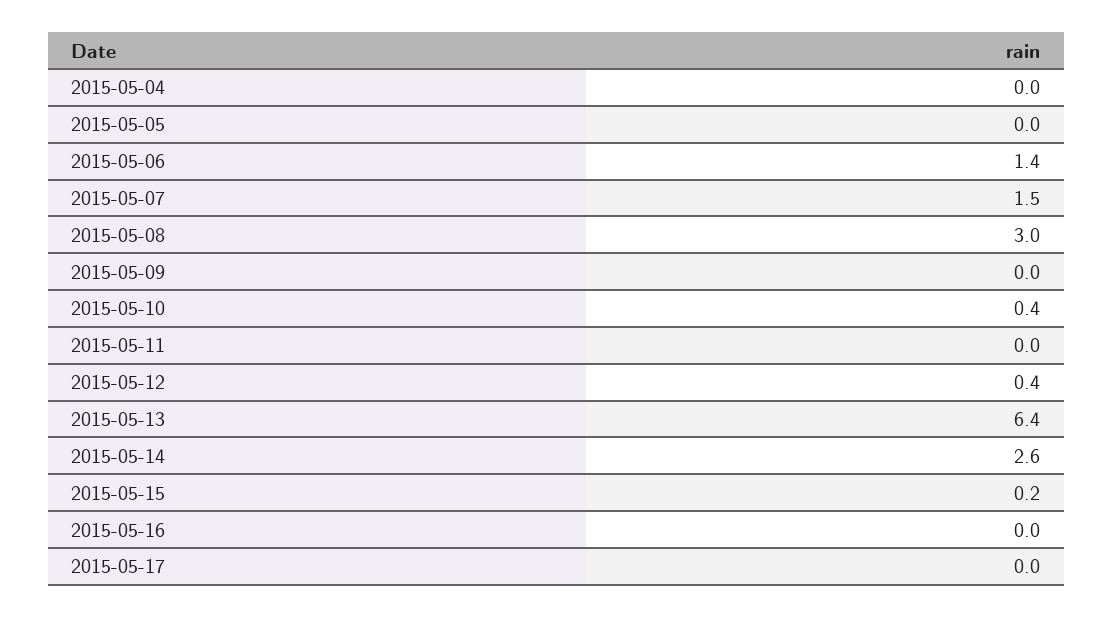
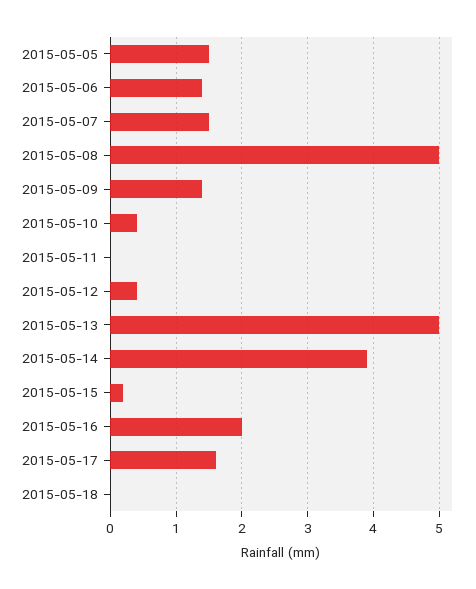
2015-05-04: 0 -> none
2015-05-05: 0 -> 1.5
2015-05-08: 3 -> 5
2015-05-09: 0 -> 1.4
2015-05-13: 6.4 -> 5
2015-05-14: 2.6 -> 3.9
2015-05-16: 0 -> 2
2015-05-17: 0 -> 1.6
2015-05-18: none -> 0

